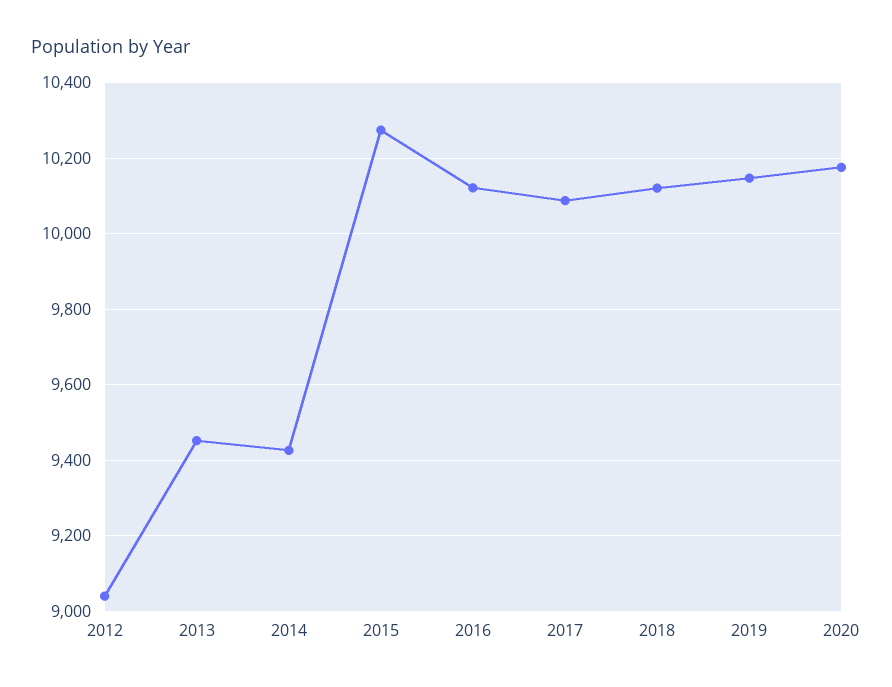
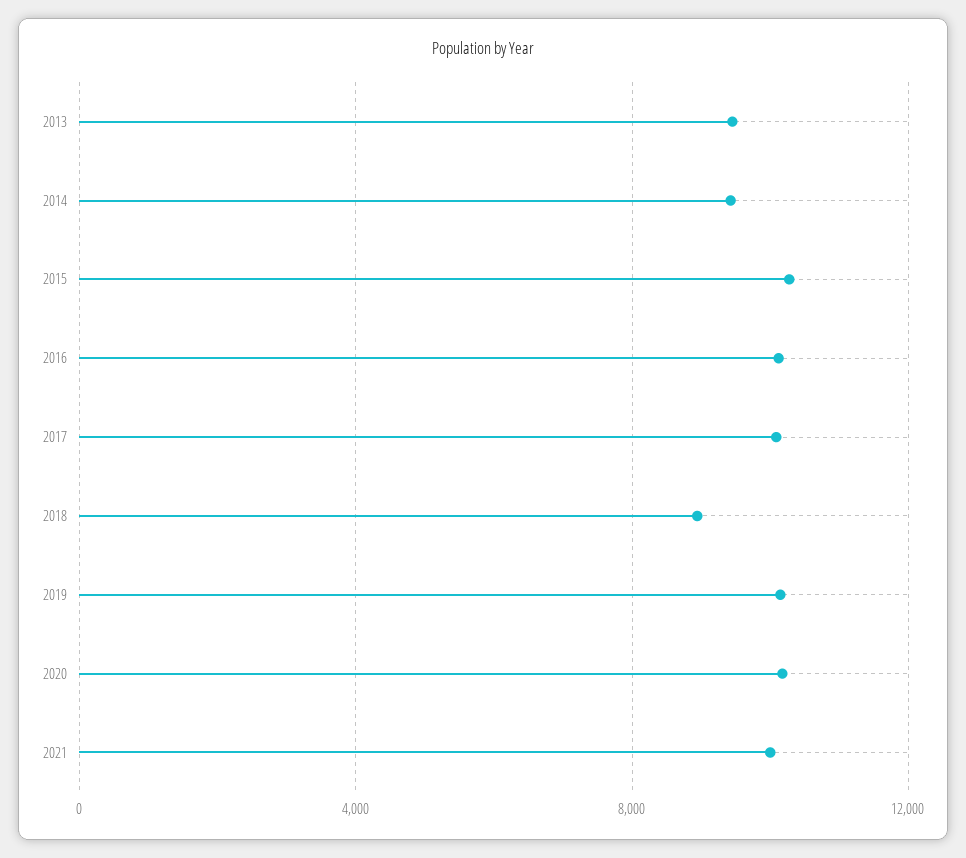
2012: 9040 -> none
2018: 10120 -> 9000
2021: none -> 10000

